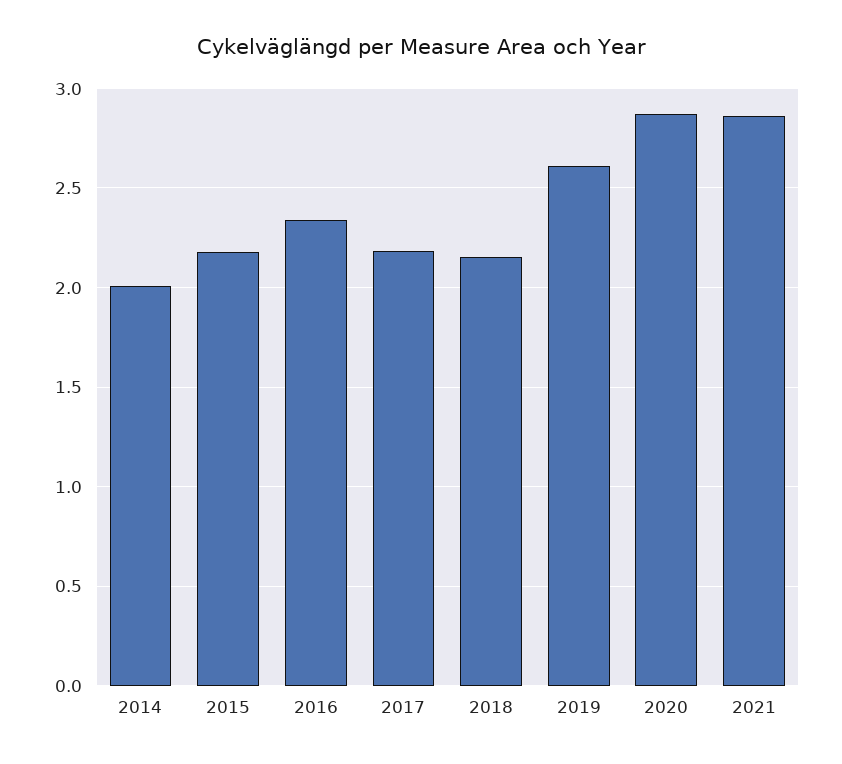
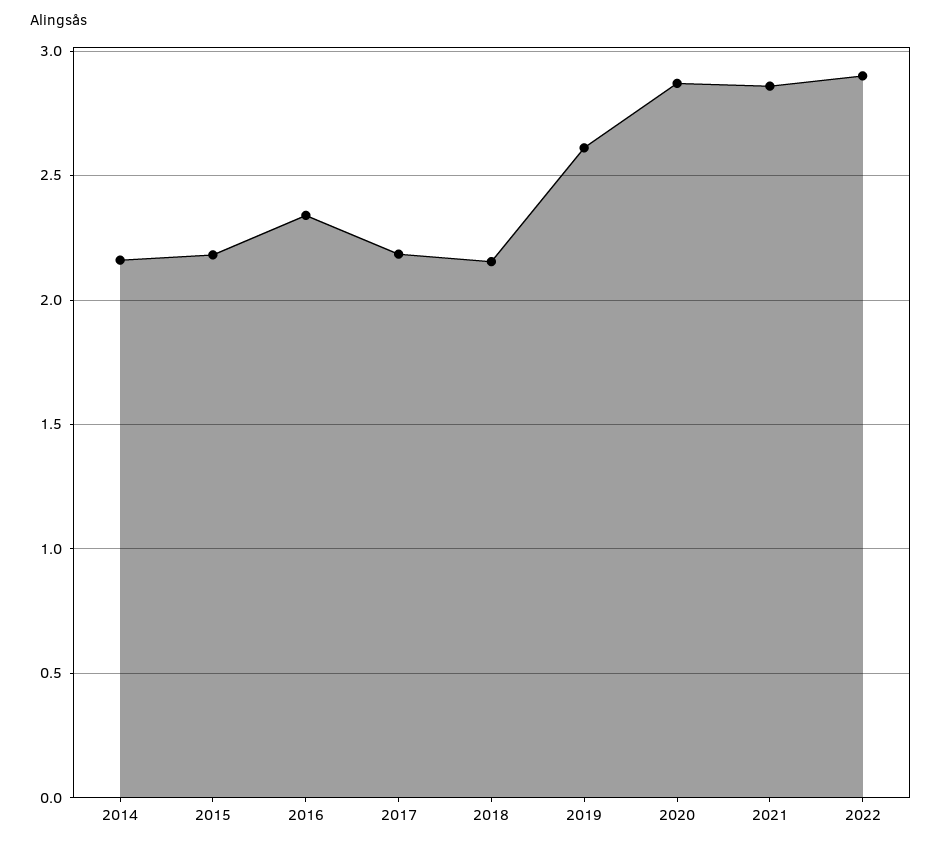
2014: 2 -> 2.15
2022: none -> 2.9

